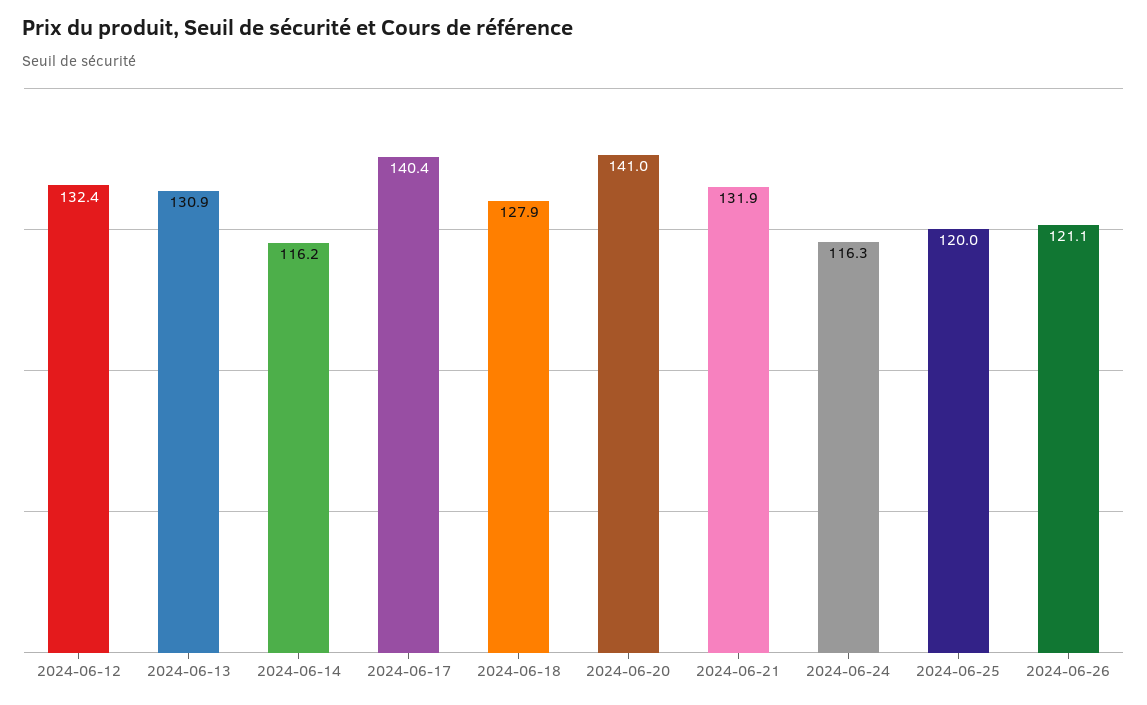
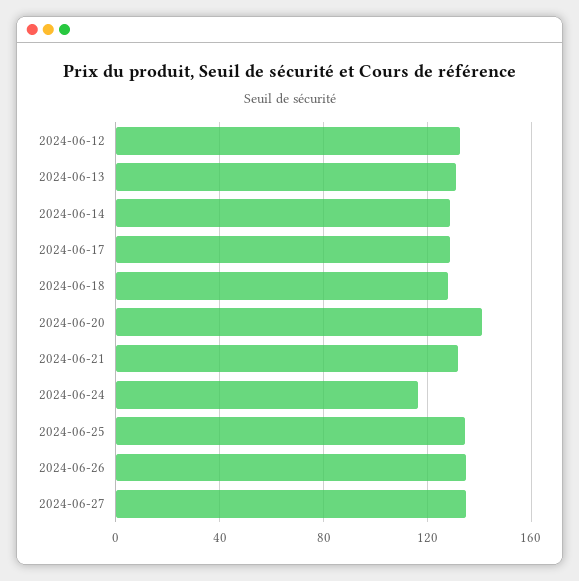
2024-06-14: 116.2 -> 130
2024-06-17: 140.4 -> 130
2024-06-25: 120 -> 135
2024-06-26: 121.1 -> 135
2024-06-27: none -> 135

